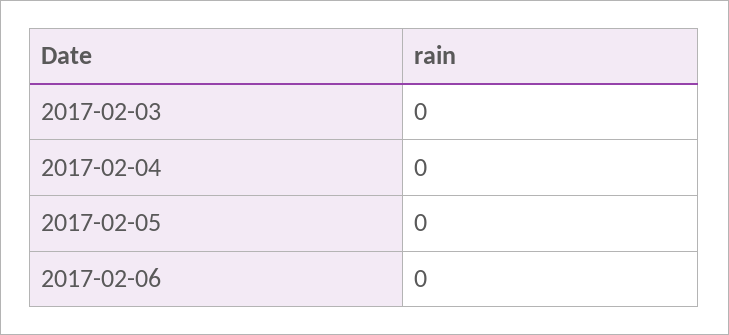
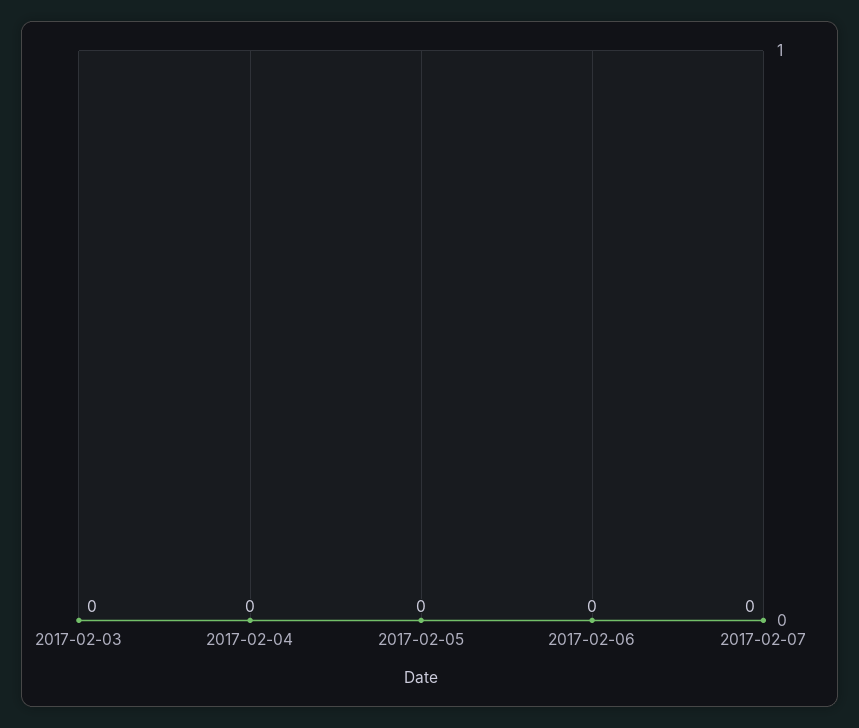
2017-02-07: none -> 0

